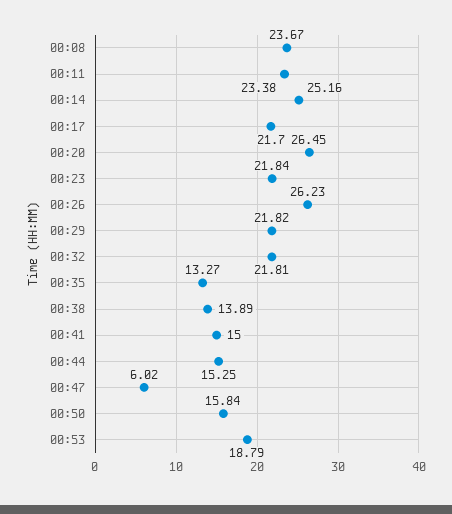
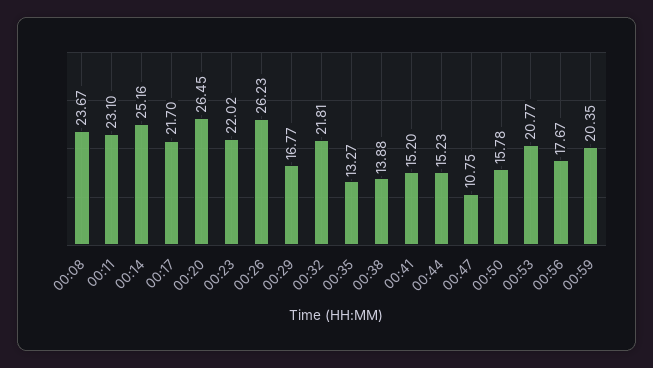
00:11: 23.38 -> 23.1
00:23: 21.84 -> 22.02
00:29: 21.82 -> 16.77
00:38: 13.89 -> 13.88
00:41: 15 -> 15.2
00:44: 15.25 -> 15.23
00:47: 6.02 -> 10.75
00:50: 15.84 -> 15.78
00:53: 18.79 -> 20.77
00:56: none -> 17.67
00:59: none -> 20.35

